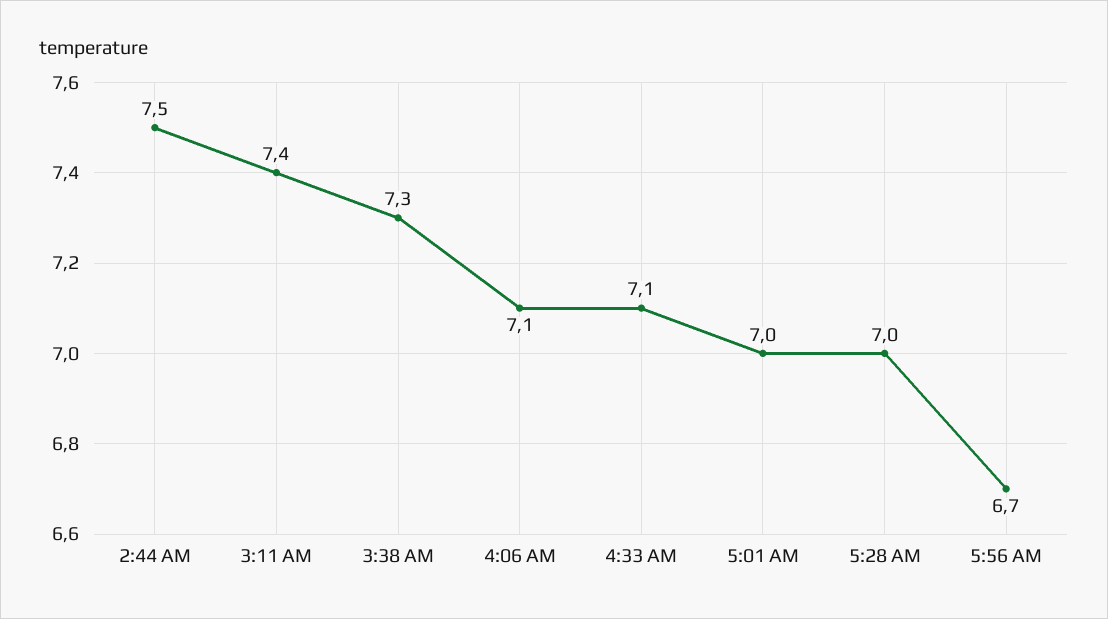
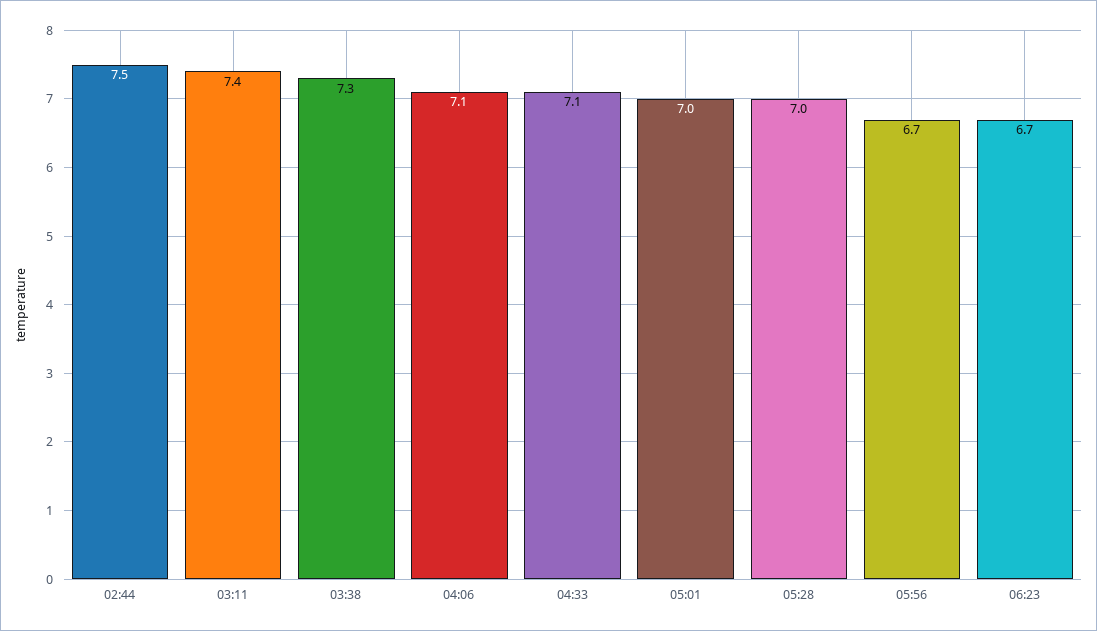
06:23: none -> 6.7

